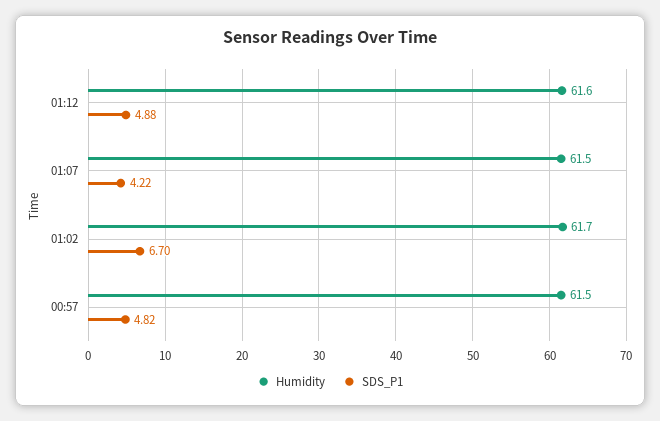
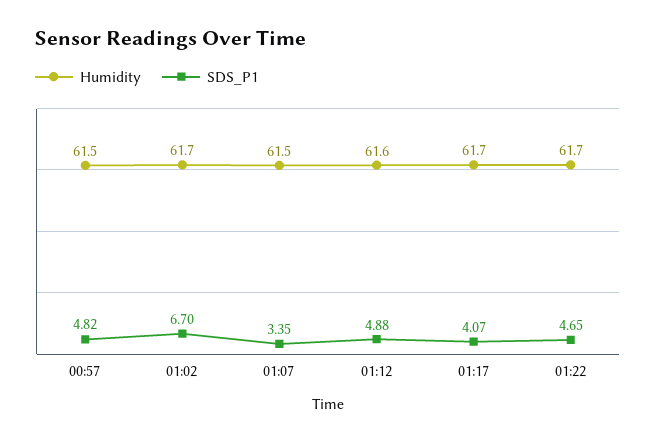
SDS_P1, 01:07: 4.22 -> 3.35
Humidity, 01:17: none -> 61.7
SDS_P1, 01:17: none -> 4.07
Humidity, 01:22: none -> 61.7
SDS_P1, 01:22: none -> 4.65

